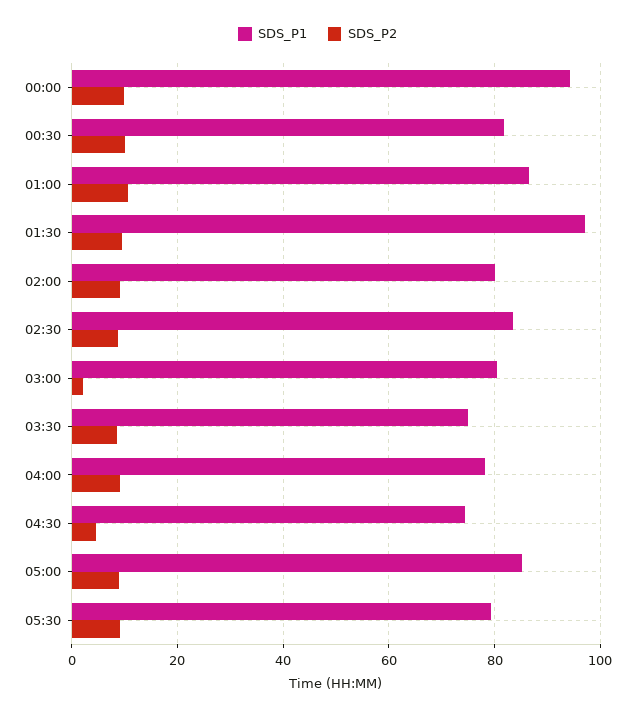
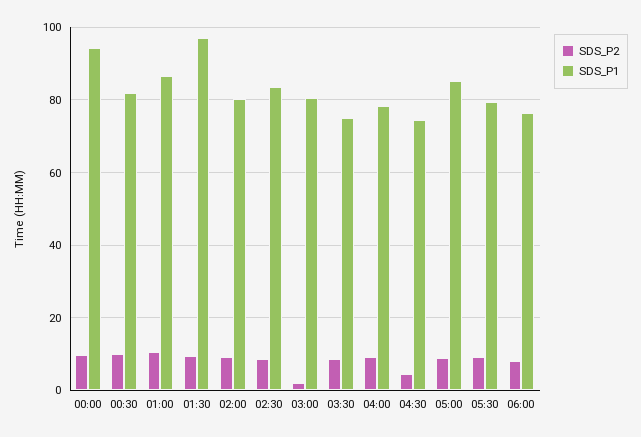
SDS_P2, 06:00: none -> 8
SDS_P1, 06:00: none -> 76

